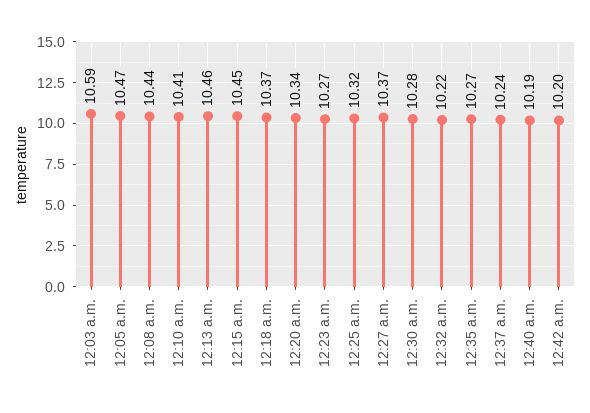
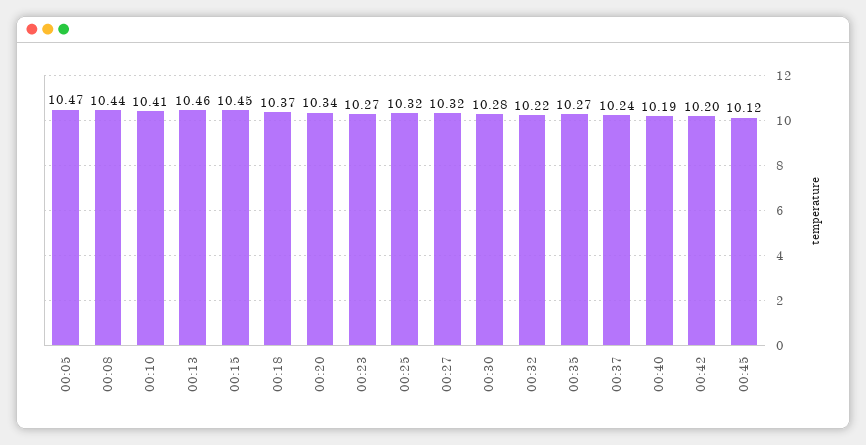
12:03 a.m.: 10.59 -> none
12:27 a.m.: 10.37 -> 10.32
00:45: none -> 10.12

